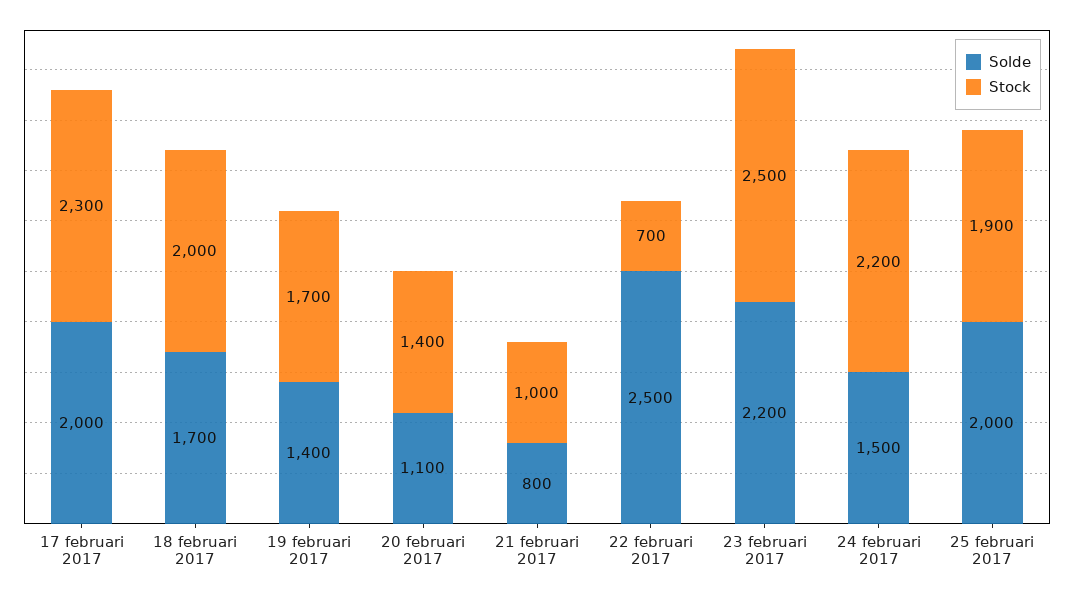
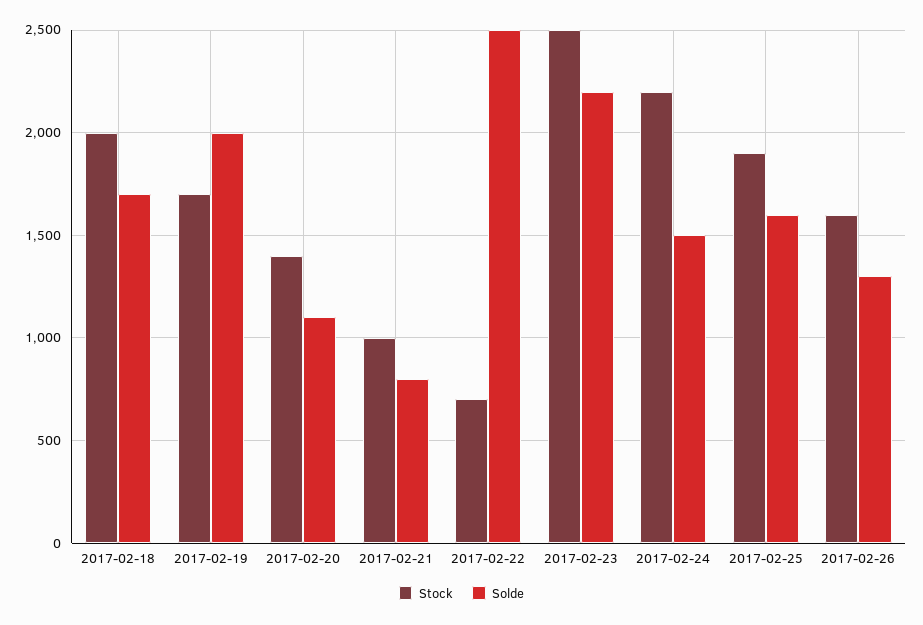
Solde, 17 februari 2017: 2000 -> none
Stock, 17 februari 2017: 2300 -> none
Solde, 19 februari 2017: 1400 -> 2000
Solde, 25 februari 2017: 2000 -> 1600
Stock, 2017-02-26: none -> 1600
Solde, 2017-02-26: none -> 1300

